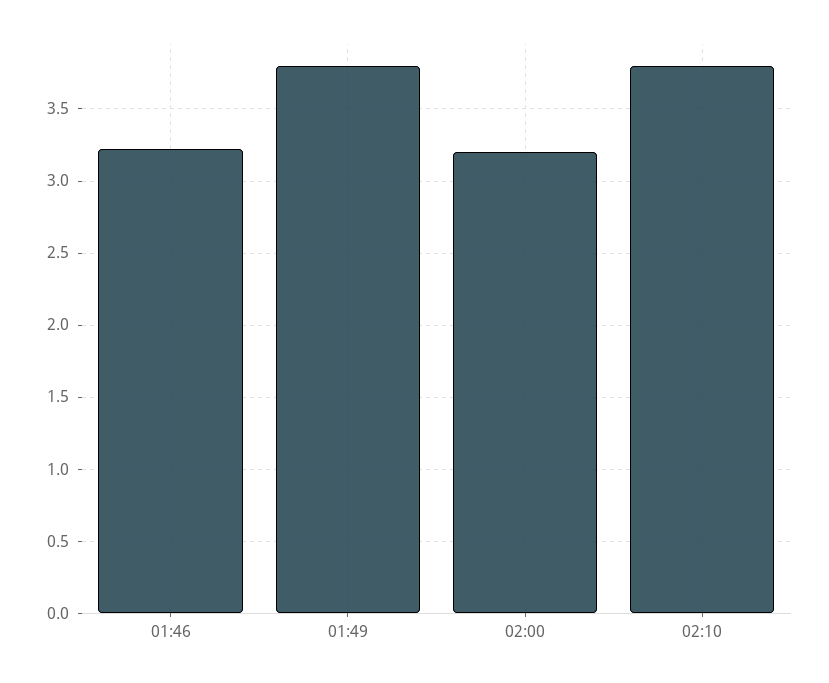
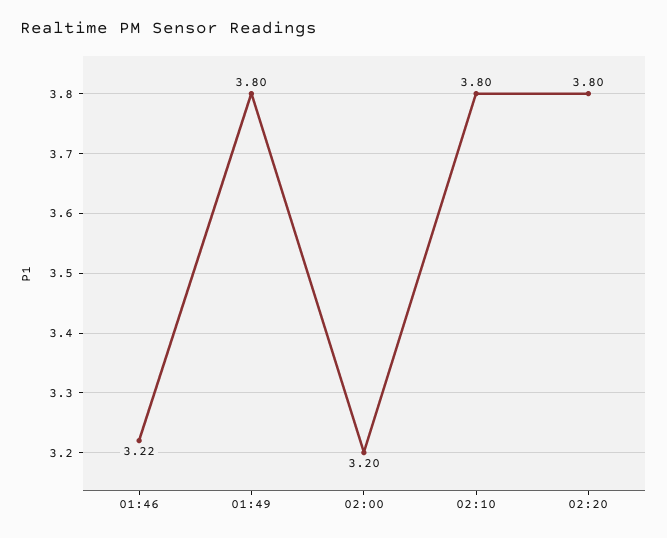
02:20: none -> 3.8

